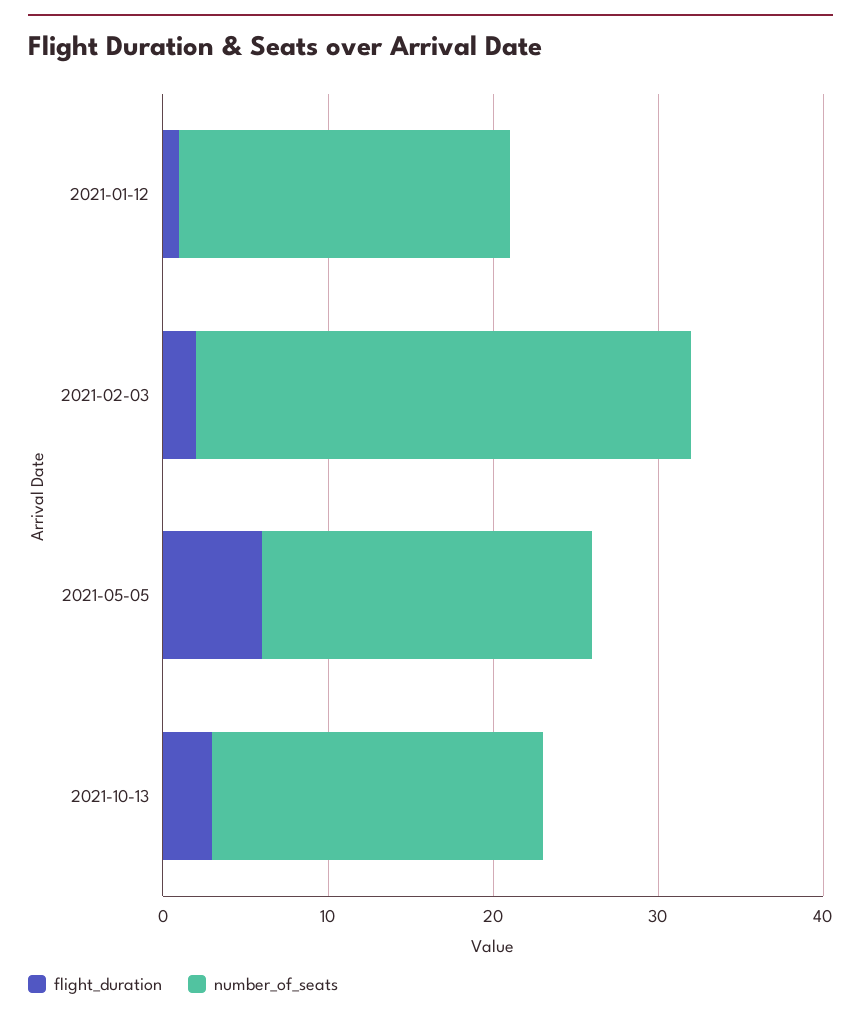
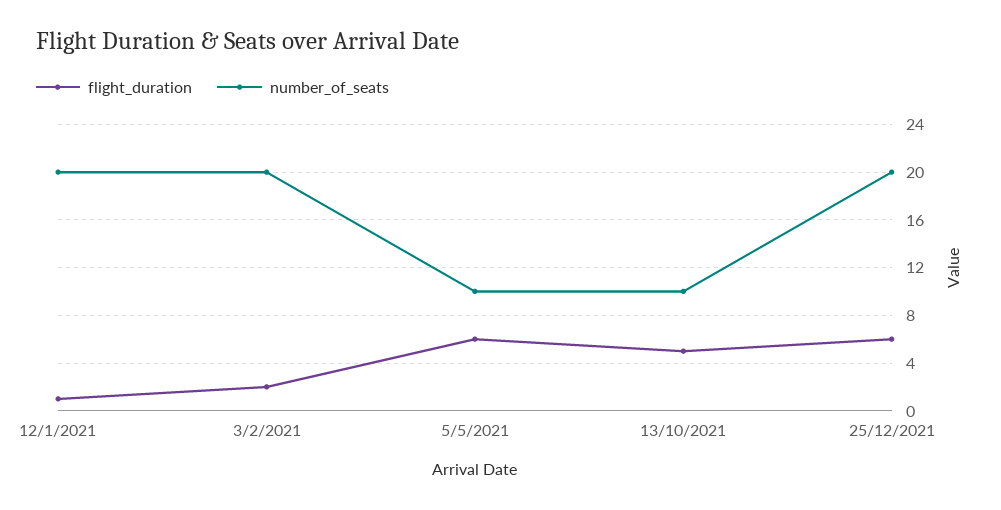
number_of_seats, 2021-02-03: 30 -> 20
number_of_seats, 2021-05-05: 20 -> 10
flight_duration, 2021-10-13: 3 -> 5
number_of_seats, 2021-10-13: 20 -> 10
flight_duration, 25/12/2021: none -> 6
number_of_seats, 25/12/2021: none -> 20

